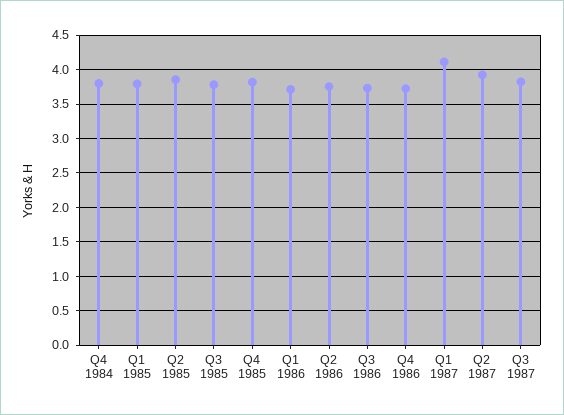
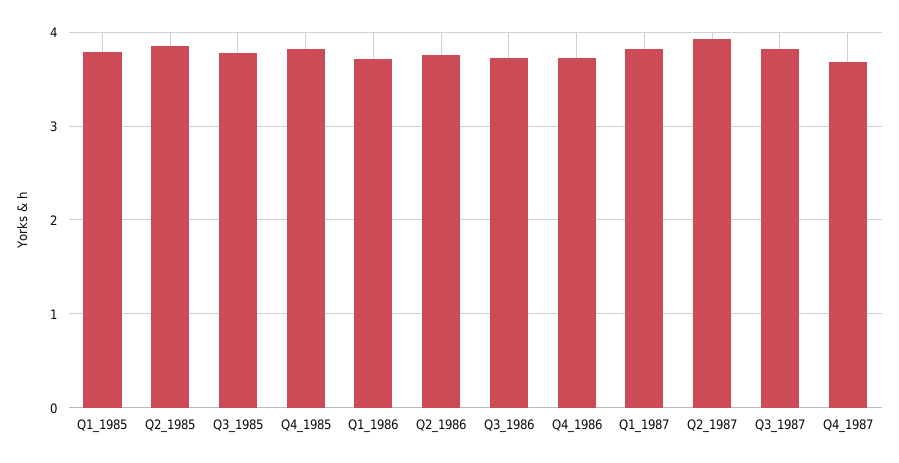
Q4 1984: 3.8 -> none
Q1 1987: 4.1 -> 3.8
Q4_1987: none -> 3.7

